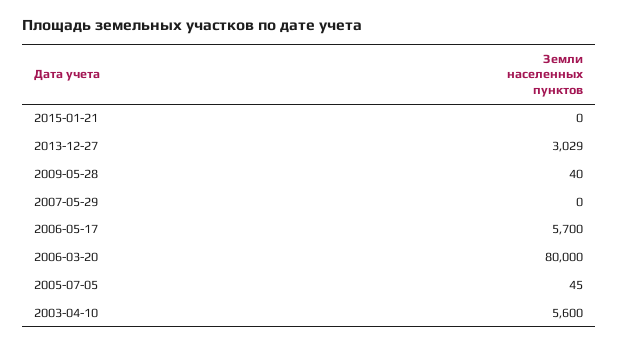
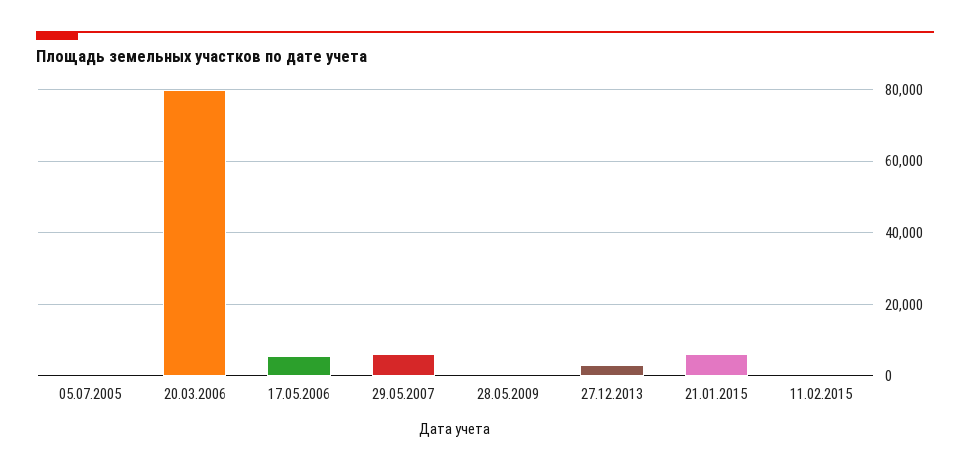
2015-01-21: 0 -> 6000
2007-05-29: 0 -> 6000
2003-04-10: 5600 -> none
11.02.2015: none -> 0

